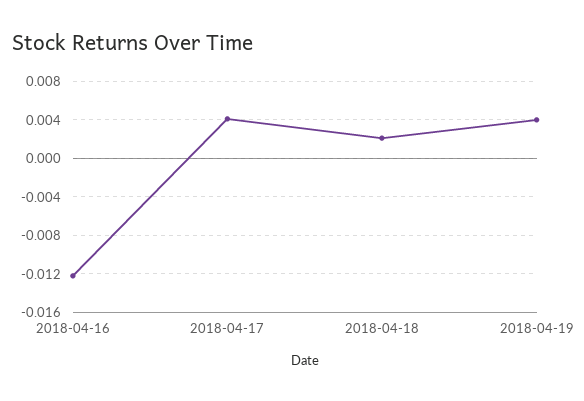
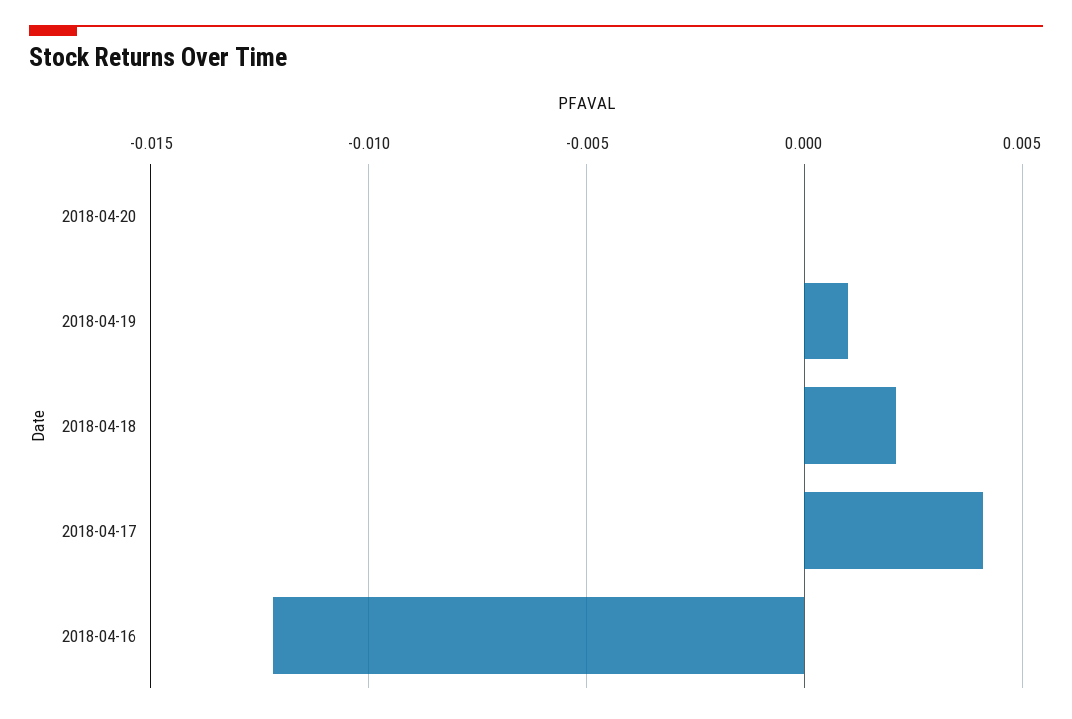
2018-04-19: 0.004 -> 0.001
2018-04-20: none -> 0

